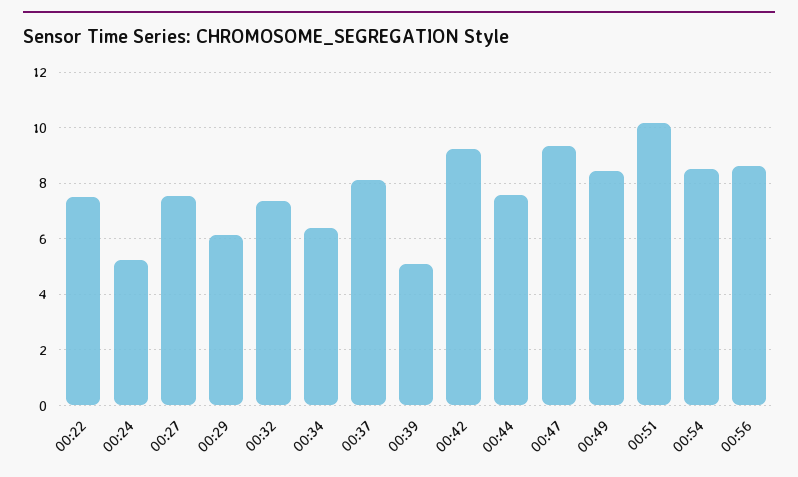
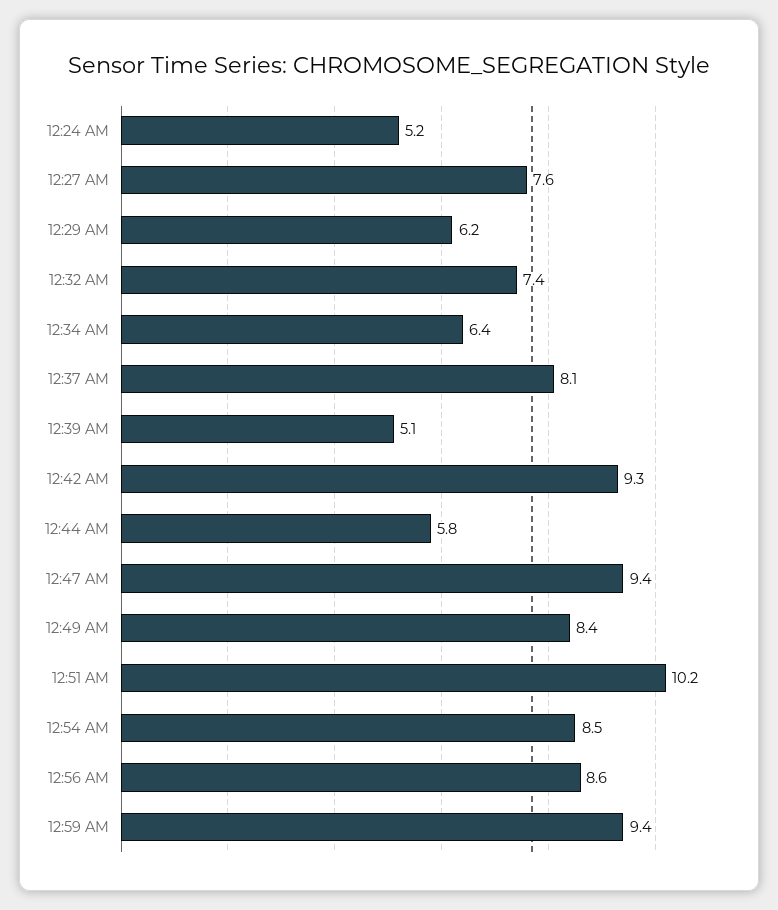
00:22: 7.5 -> none
00:44: 7.5 -> 5.8
12:59 AM: none -> 9.4

